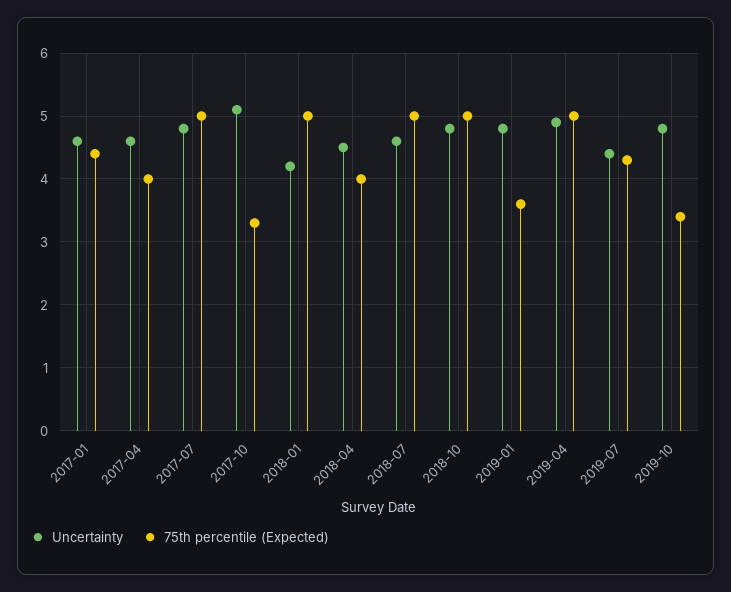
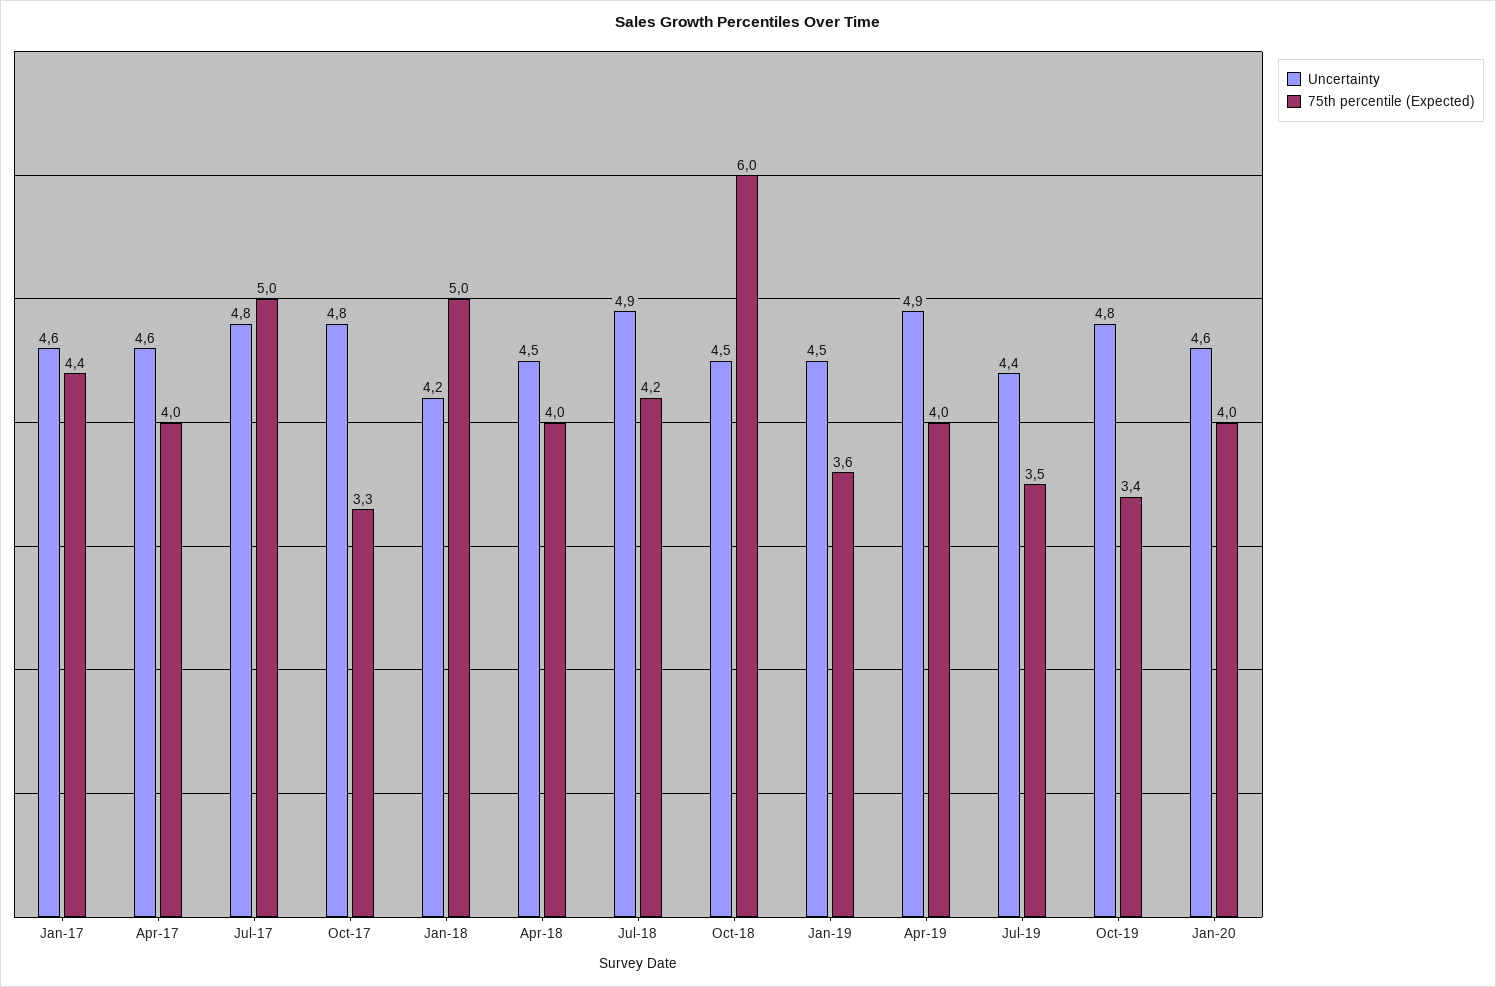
Uncertainty, 2017-10: 5.1 -> 4.8
Uncertainty, 2018-07: 4.6 -> 4.9
75th percentile (Expected), 2018-07: 5 -> 4.2
Uncertainty, 2018-10: 4.8 -> 4.5
75th percentile (Expected), 2018-10: 5 -> 6
Uncertainty, 2019-01: 4.8 -> 4.5
75th percentile (Expected), 2019-04: 5 -> 4
75th percentile (Expected), 2019-07: 4.3 -> 3.5
Uncertainty, Jan-20: none -> 4.6
75th percentile (Expected), Jan-20: none -> 4

